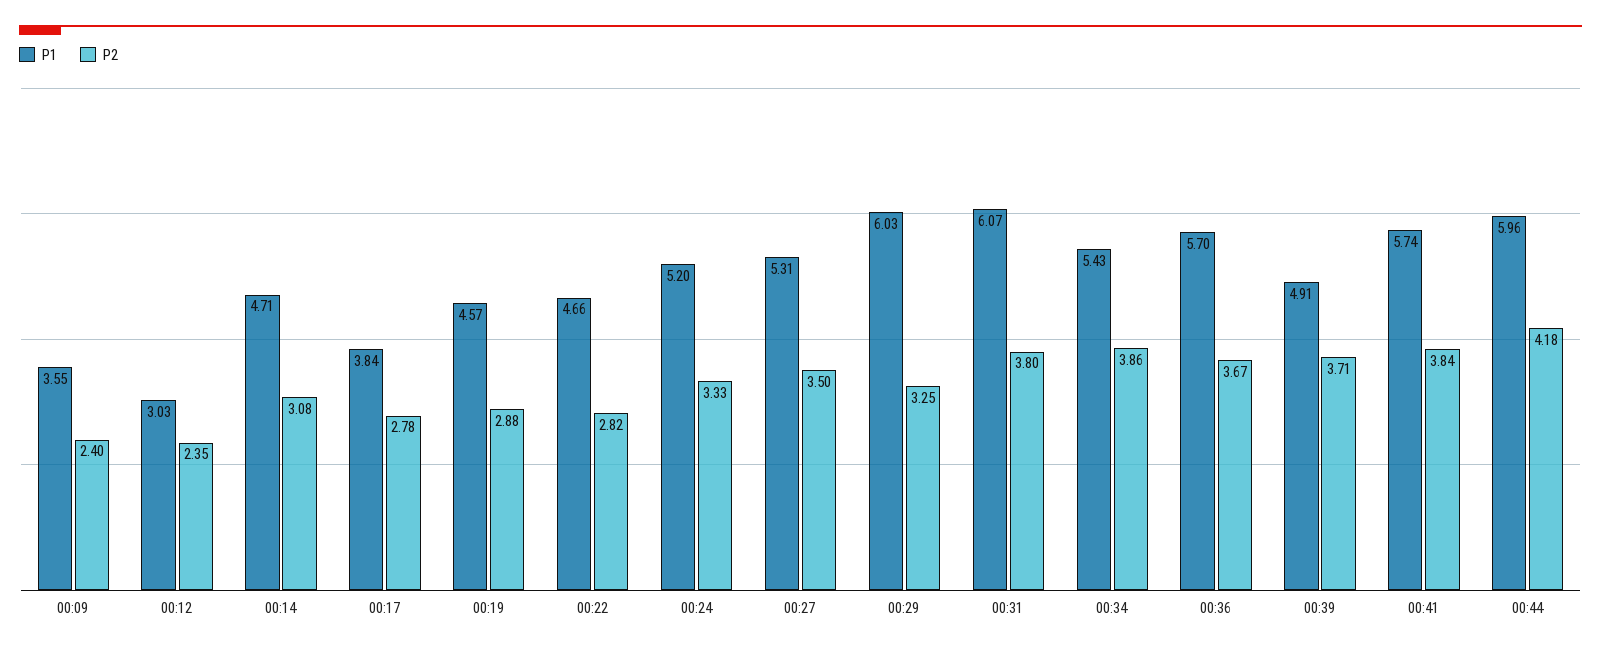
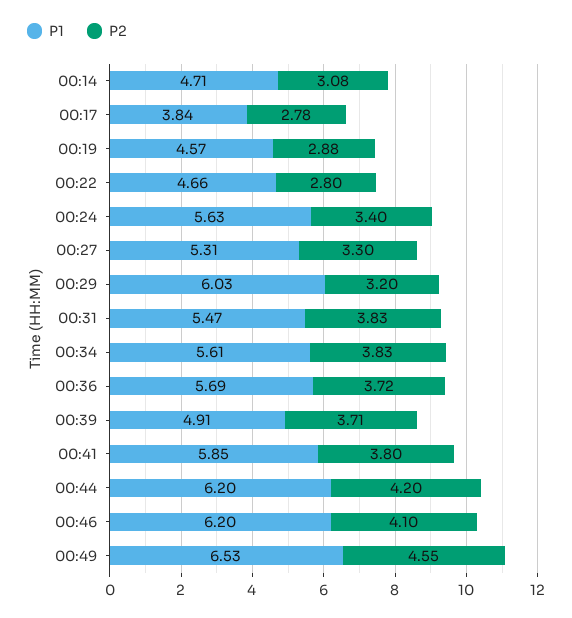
P1, 00:09: 3.55 -> none
P2, 00:09: 2.4 -> none
P1, 00:12: 3.03 -> none
P2, 00:12: 2.35 -> none
P2, 00:22: 2.82 -> 2.8
P1, 00:24: 5.2 -> 5.63
P2, 00:24: 3.33 -> 3.4
P2, 00:27: 3.5 -> 3.3
P2, 00:29: 3.25 -> 3.2
P1, 00:31: 6.07 -> 5.47
P2, 00:31: 3.8 -> 3.83
P1, 00:34: 5.43 -> 5.61
P2, 00:34: 3.86 -> 3.83
P1, 00:36: 5.7 -> 5.69
P2, 00:36: 3.67 -> 3.72
P1, 00:41: 5.74 -> 5.85
P2, 00:41: 3.84 -> 3.8
P1, 00:44: 5.96 -> 6.2
P2, 00:44: 4.18 -> 4.2
P1, 00:46: none -> 6.2
P2, 00:46: none -> 4.1
P1, 00:49: none -> 6.53
P2, 00:49: none -> 4.55

